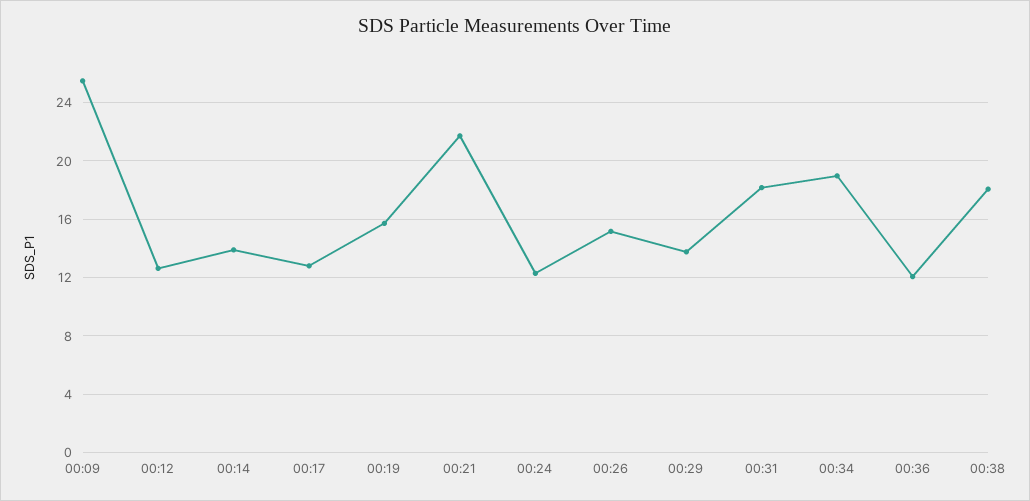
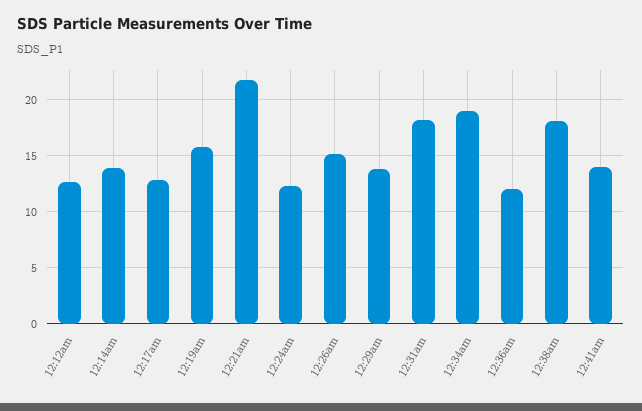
00:09: 25.5 -> none
12:41am: none -> 14

